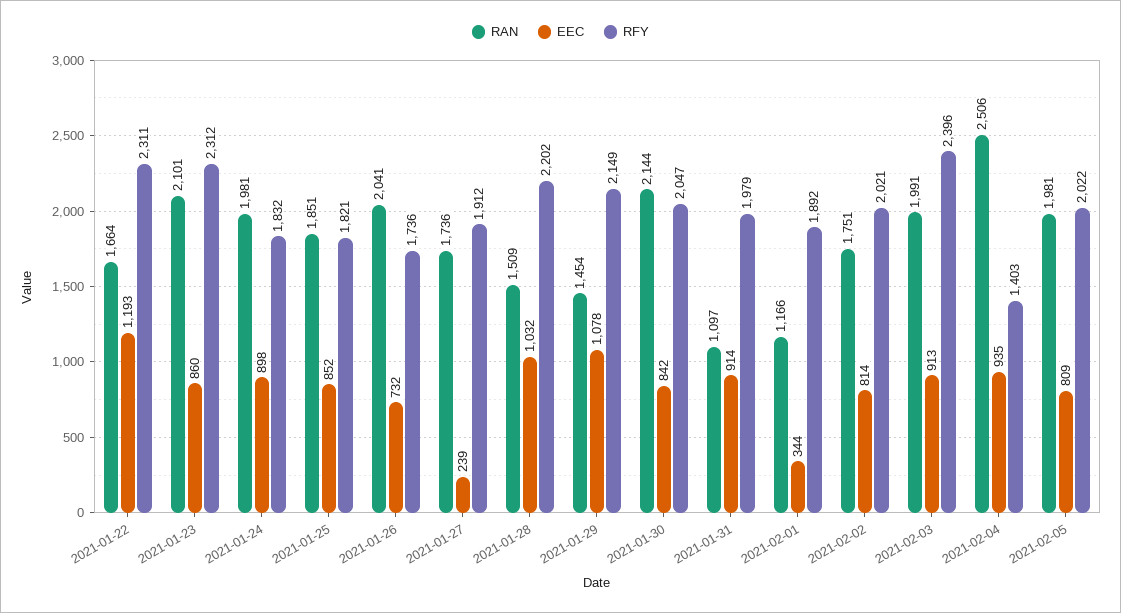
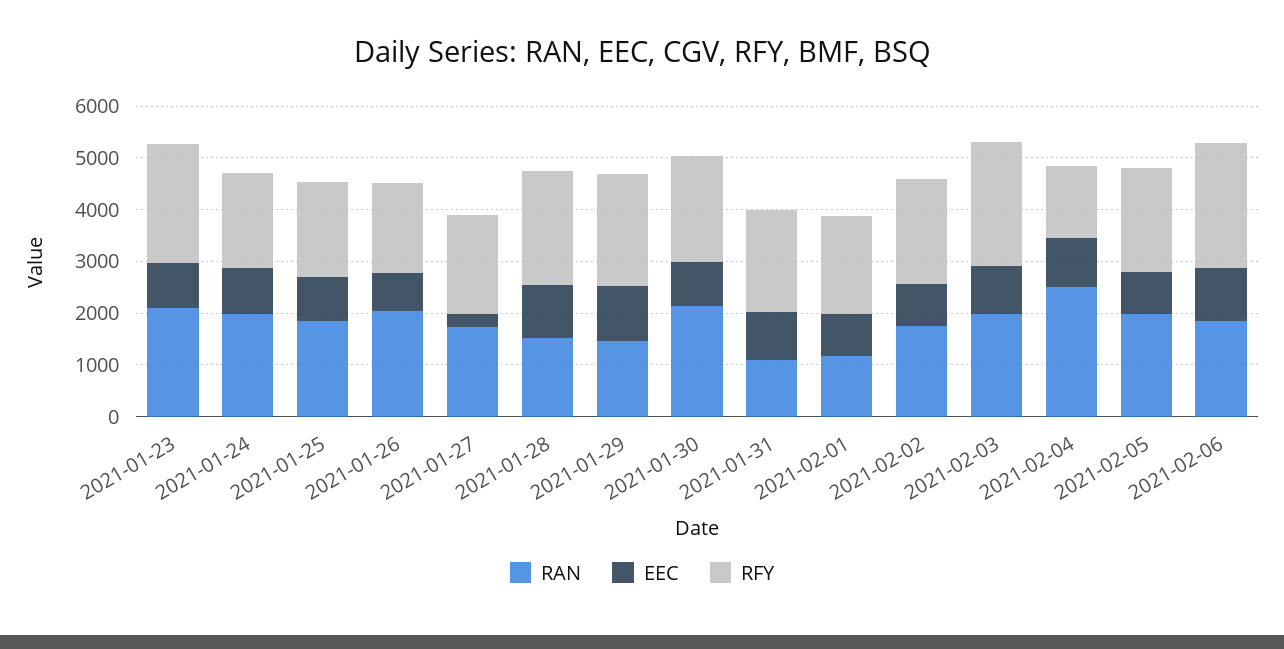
RAN, 2021-01-22: 1664 -> none
EEC, 2021-01-22: 1193 -> none
RFY, 2021-01-22: 2311 -> none
EEC, 2021-02-01: 344 -> 800
RAN, 2021-02-06: none -> 1800
EEC, 2021-02-06: none -> 1000
RFY, 2021-02-06: none -> 2400

